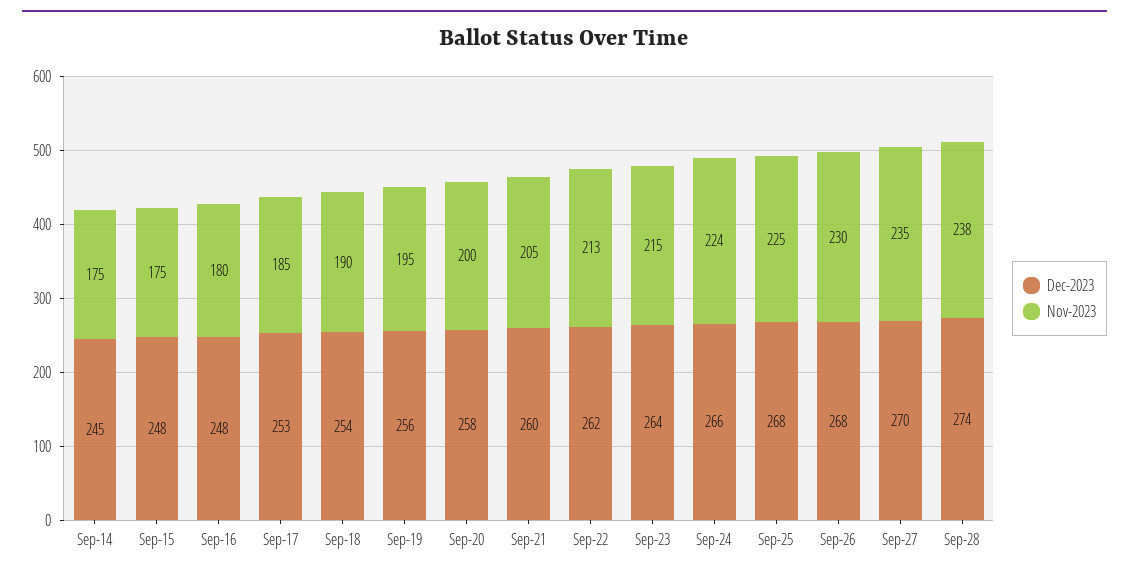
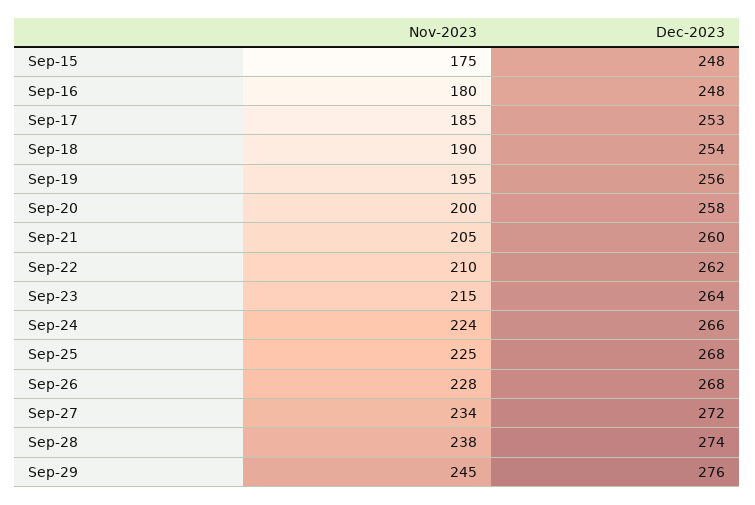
Dec-2023, Sep-14: 245 -> none
Nov-2023, Sep-14: 175 -> none
Nov-2023, Sep-22: 213 -> 210
Nov-2023, Sep-26: 230 -> 228
Dec-2023, Sep-27: 270 -> 272
Nov-2023, Sep-27: 235 -> 234
Nov-2023, Sep-29: none -> 245
Dec-2023, Sep-29: none -> 276

